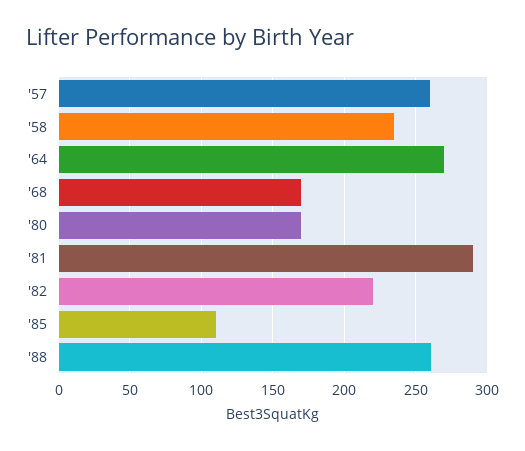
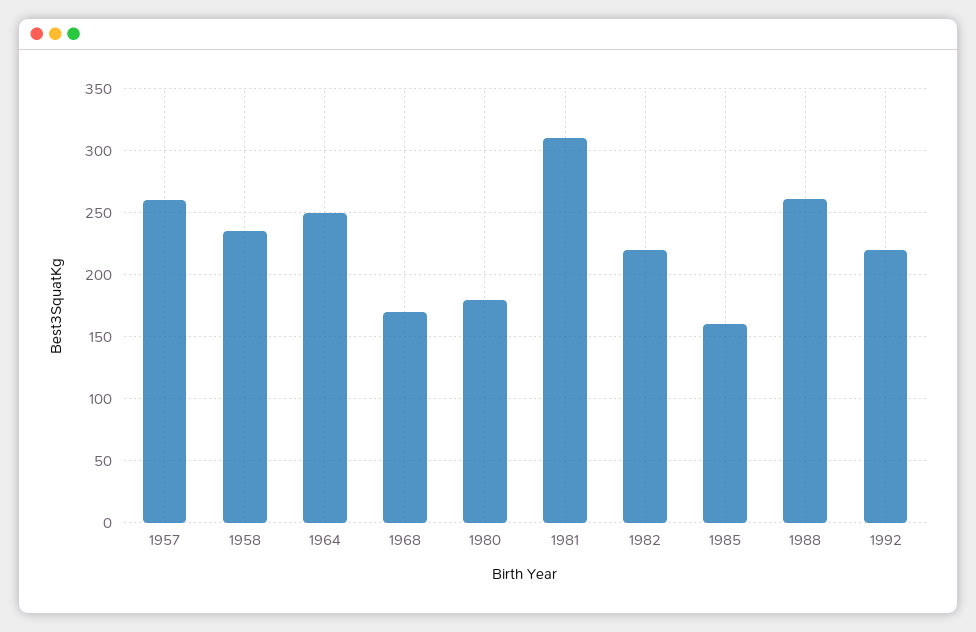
'64: 270 -> 250
'80: 170 -> 180
'81: 290 -> 310
'85: 110 -> 160
1992: none -> 220

